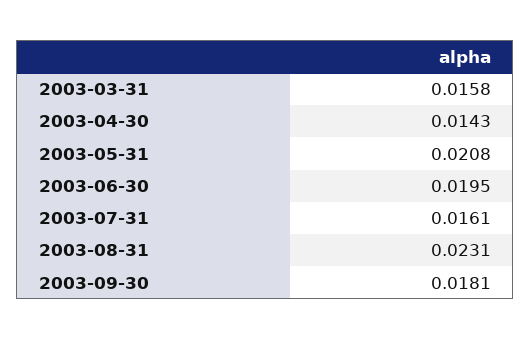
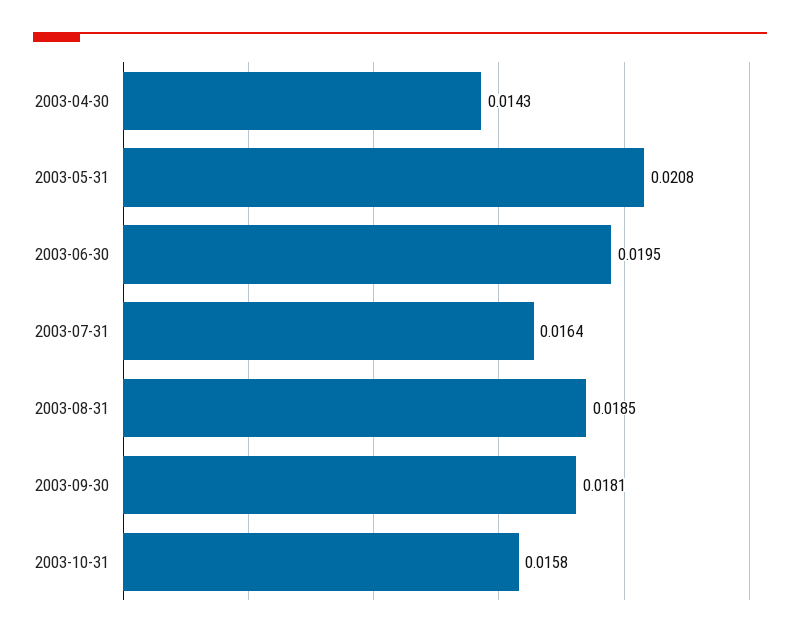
2003-03-31: 0.0158 -> none
2003-07-31: 0.0161 -> 0.0164
2003-08-31: 0.0231 -> 0.0185
2003-10-31: none -> 0.0158

